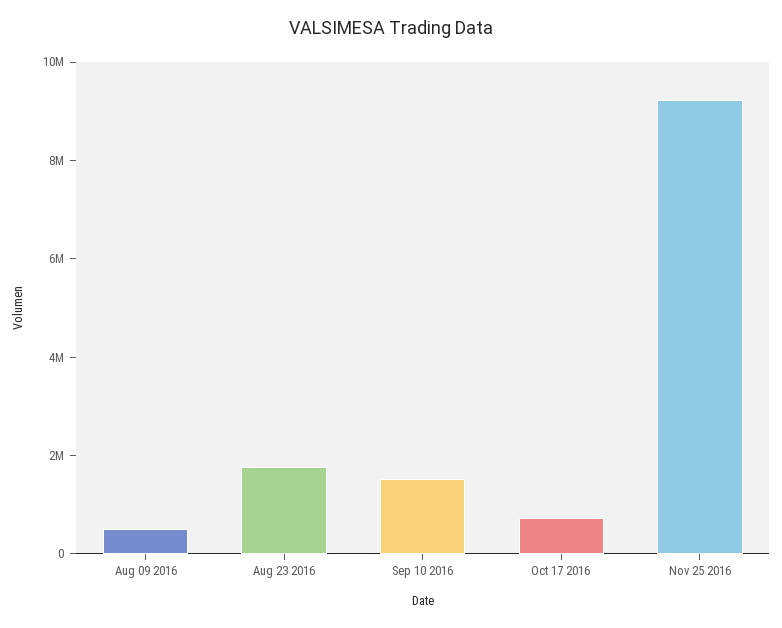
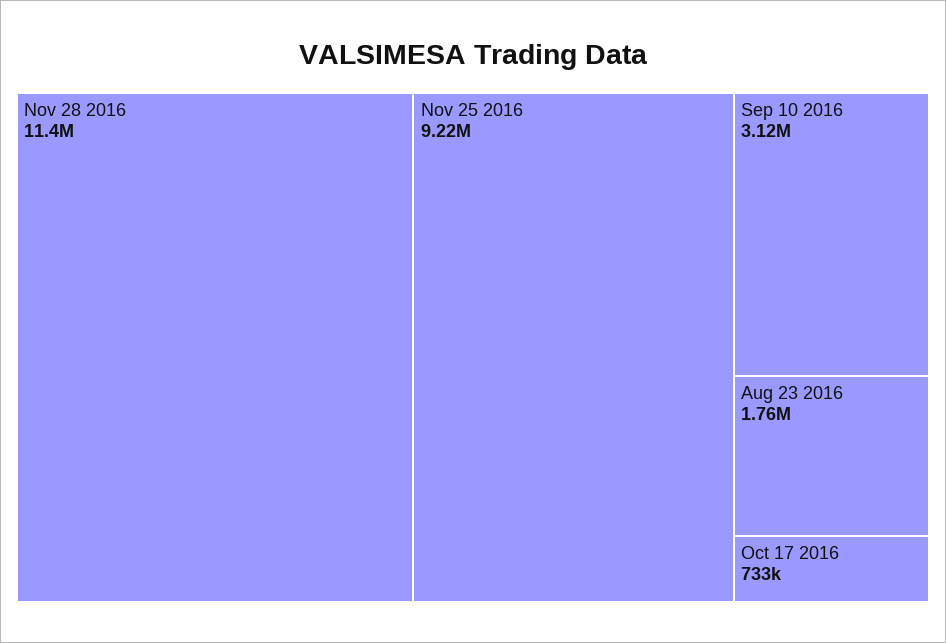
Aug 09 2016: 500000 -> none
Sep 10 2016: 1500000 -> 3120000
Nov 28 2016: none -> 11400000

